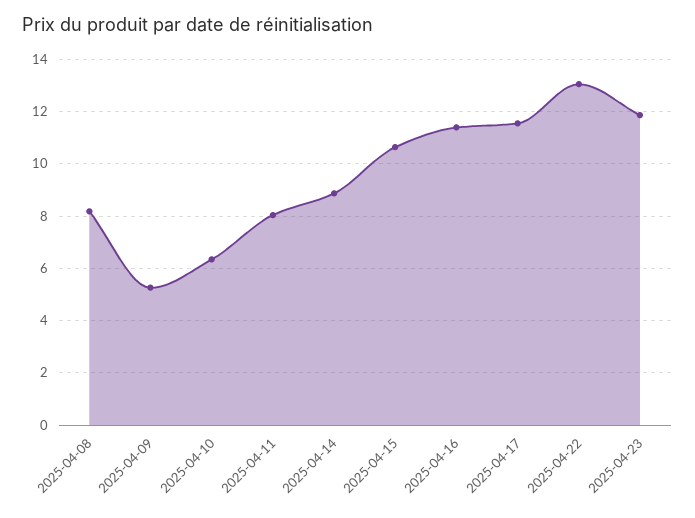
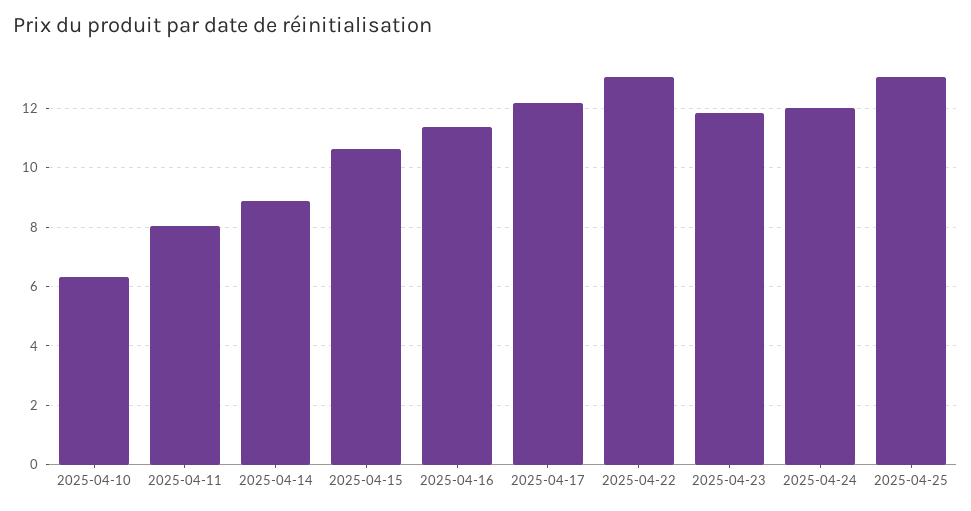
2025-04-08: 8.25 -> none
2025-04-09: 5.25 -> none
2025-04-17: 11.5 -> 12.25
2025-04-24: none -> 12
2025-04-25: none -> 13

